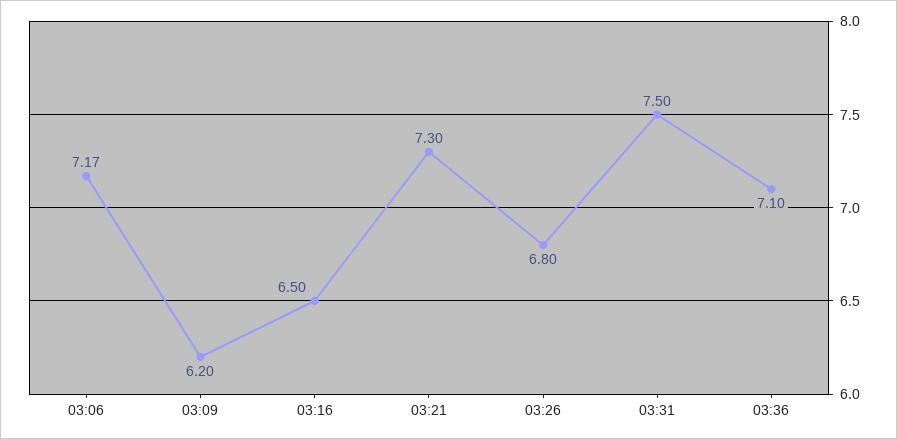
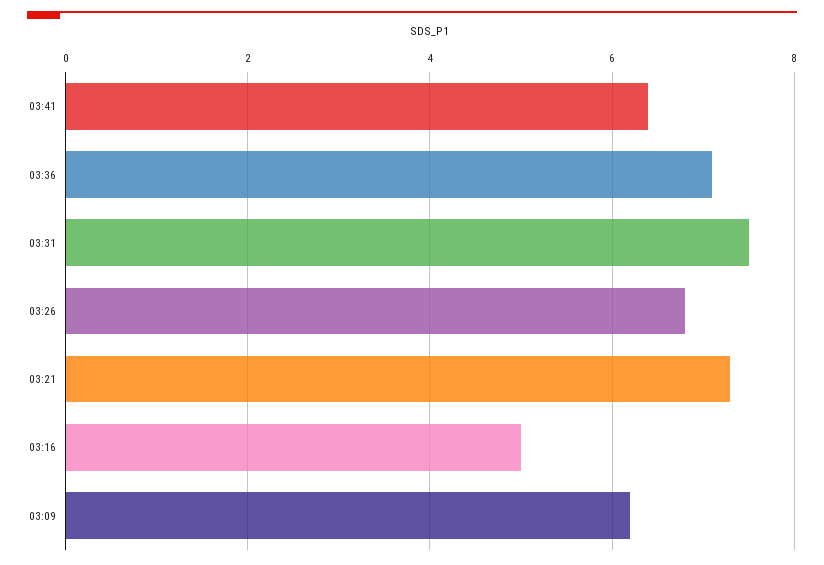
03:06: 7.17 -> none
03:16: 6.5 -> 5
03:41: none -> 6.5

